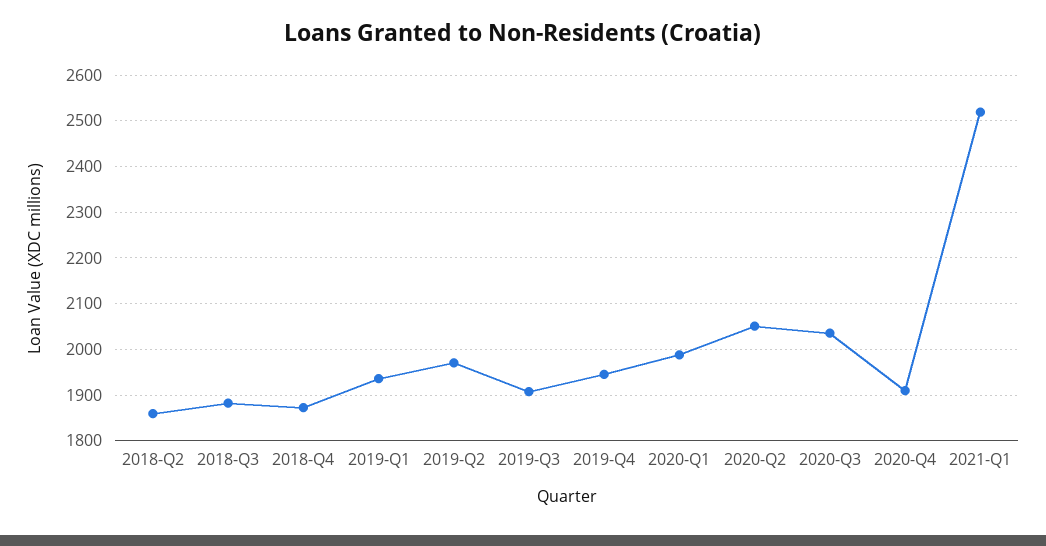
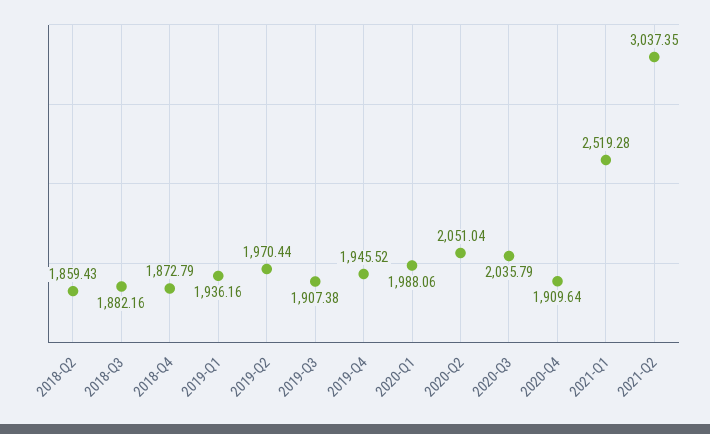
2021-Q2: none -> 3037.35

